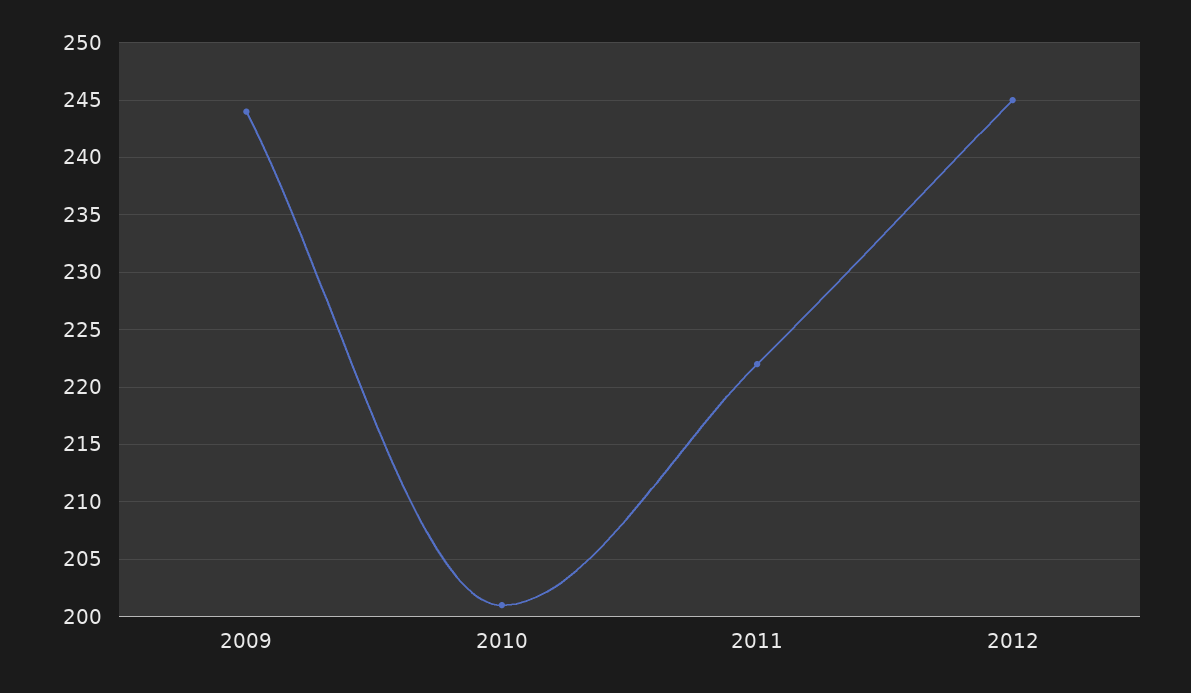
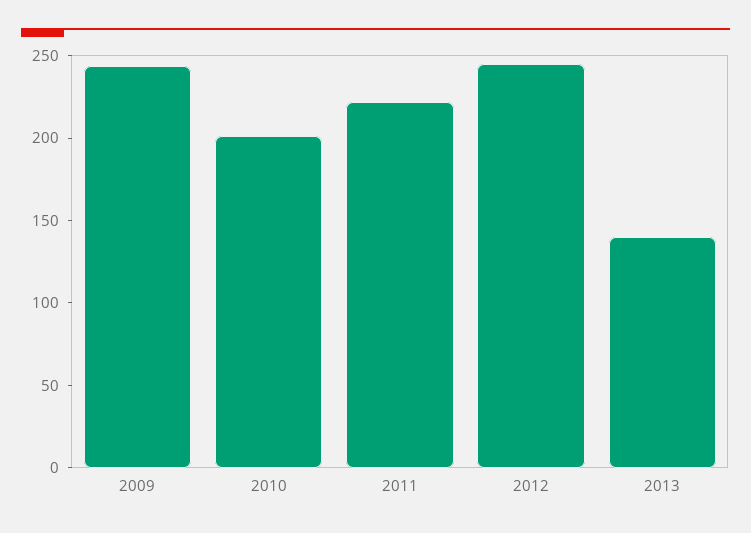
2013: none -> 140

